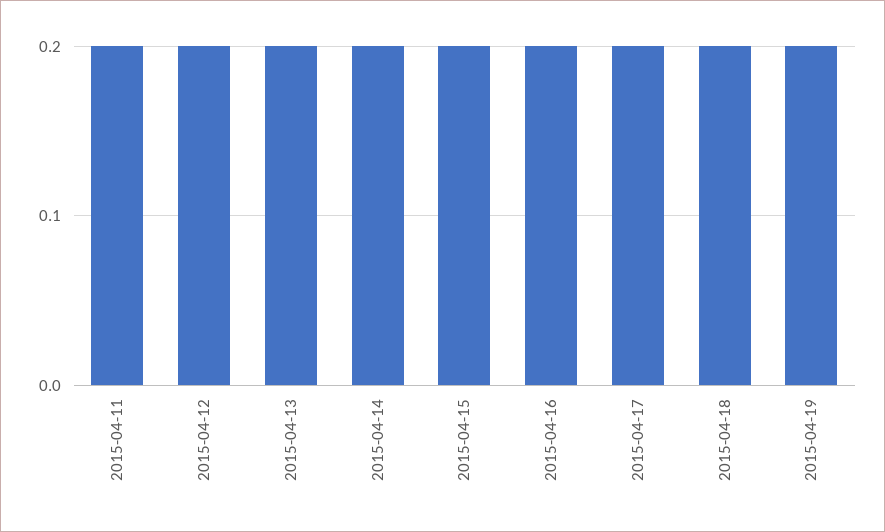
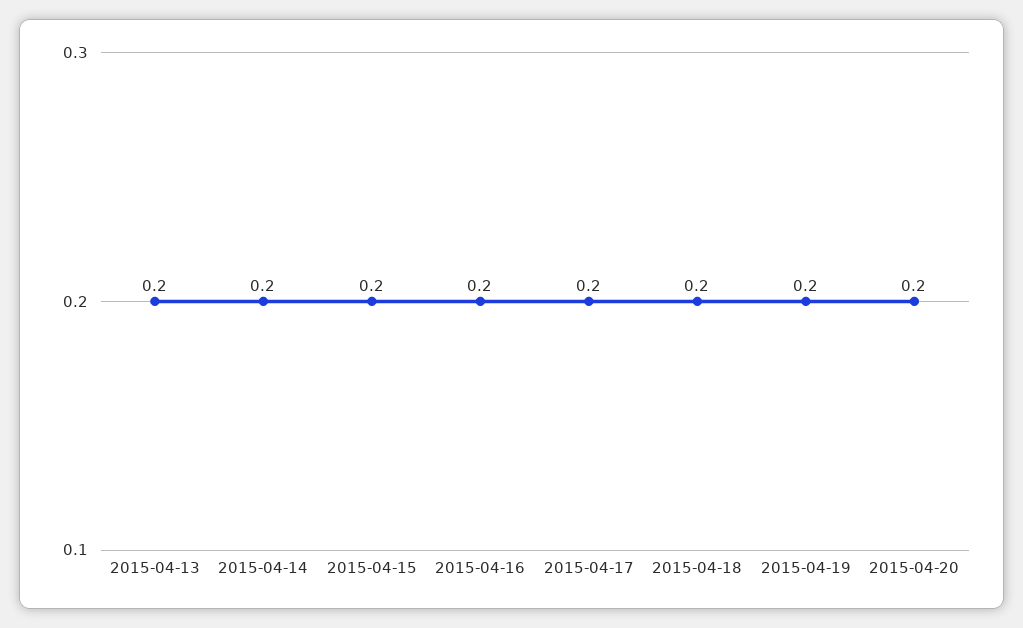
2015-04-11: 0.2 -> none
2015-04-12: 0.2 -> none
2015-04-20: none -> 0.2

